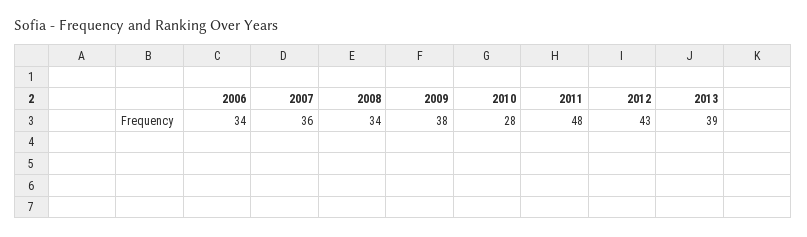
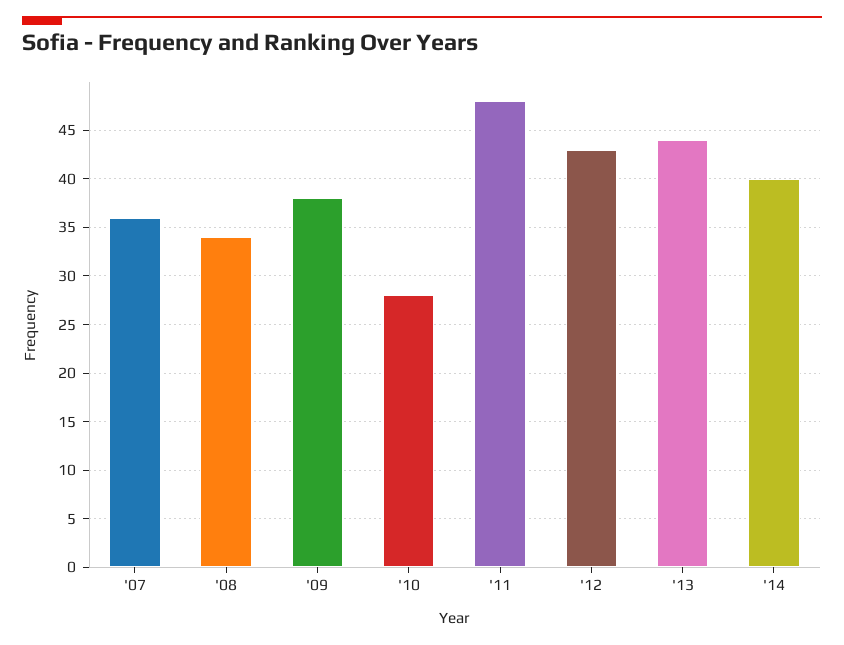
2006: 34 -> none
2013: 39 -> 44
'14: none -> 40

